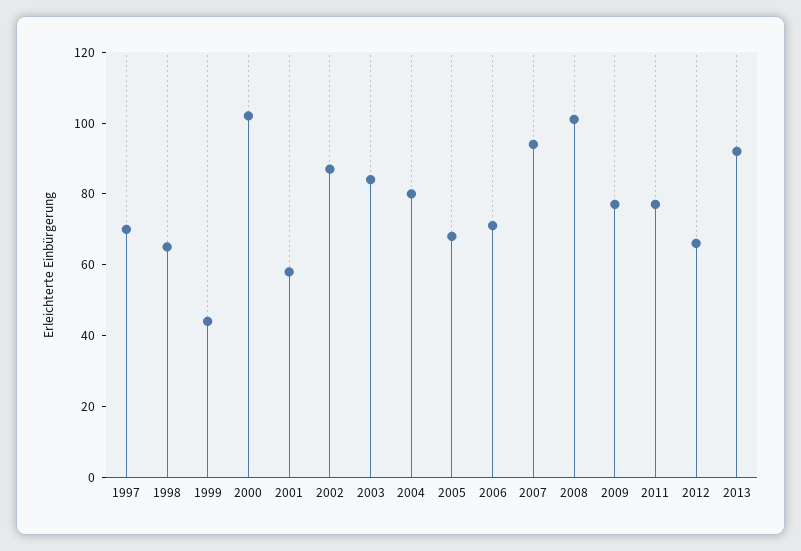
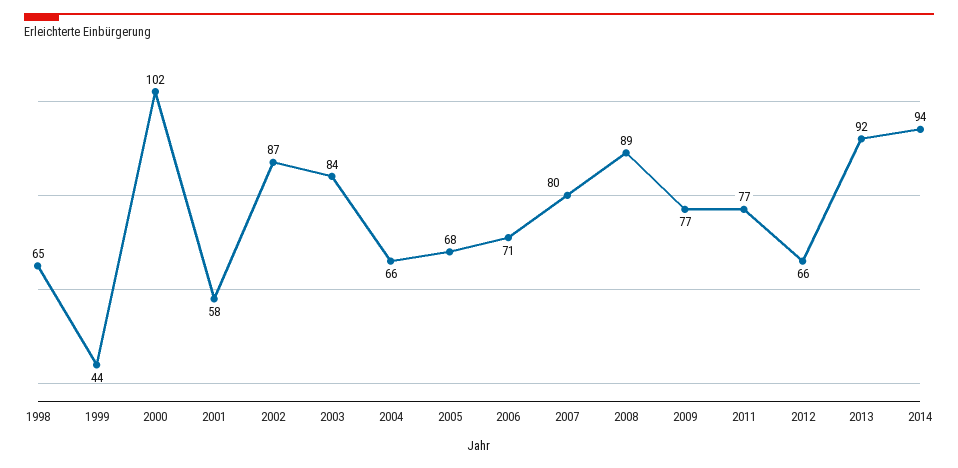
1997: 70 -> none
2004: 80 -> 66
2007: 95 -> 80
2008: 100 -> 89
2014: none -> 94

